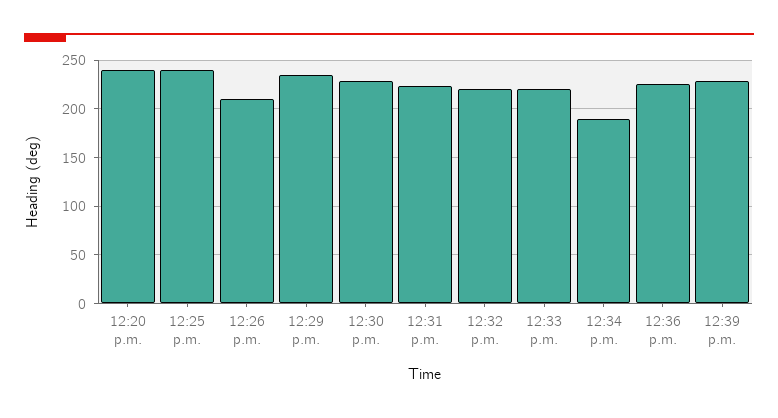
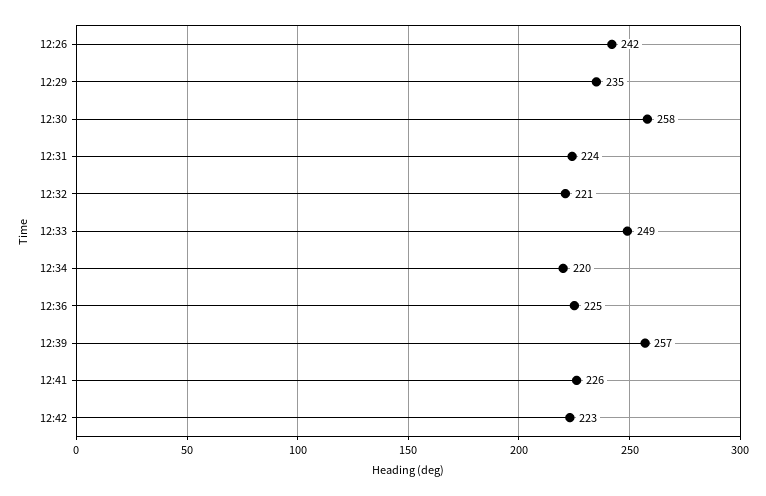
12:20 p.m.: 240 -> none
12:25 p.m.: 240 -> none
12:26 p.m.: 210 -> 242
12:30 p.m.: 230 -> 258
12:33 p.m.: 220 -> 249
12:34 p.m.: 190 -> 220
12:39 p.m.: 230 -> 257
12:41: none -> 226
12:42: none -> 223

